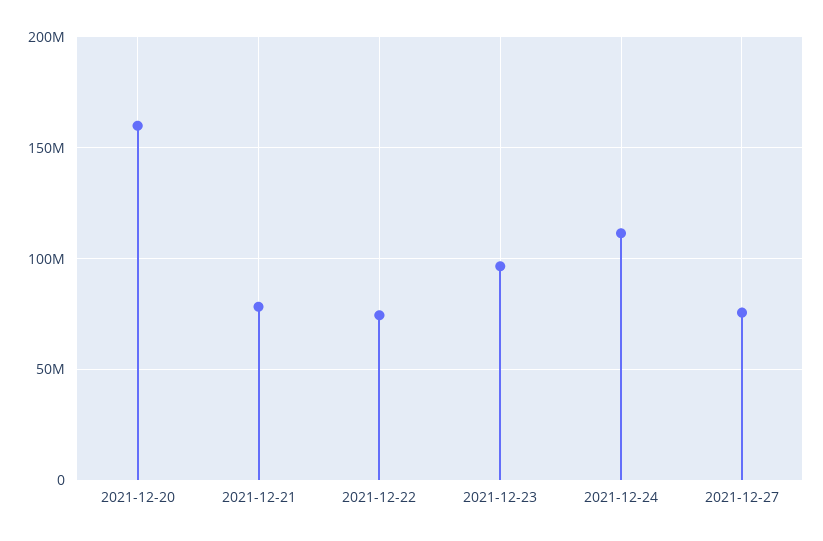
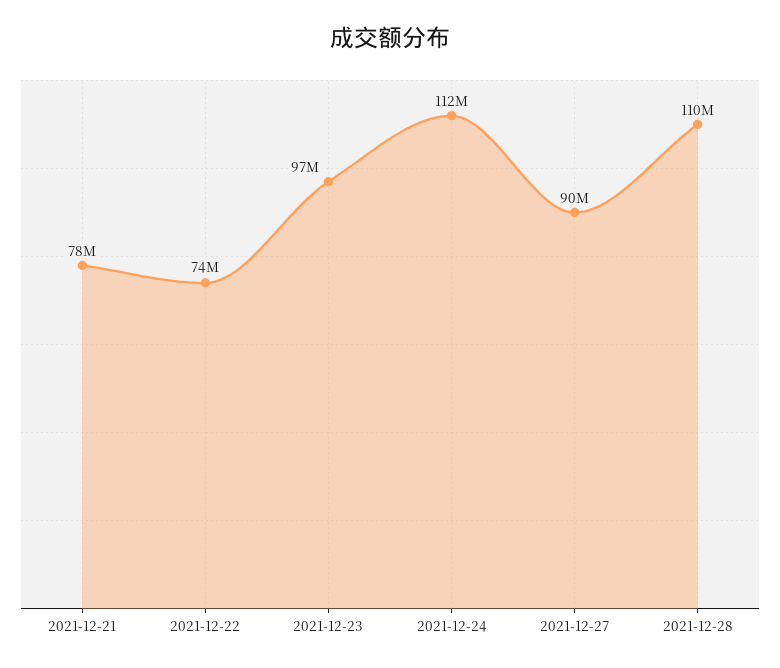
2021-12-20: 160000000 -> none
2021-12-27: 75000000 -> 90000000
2021-12-28: none -> 110000000

